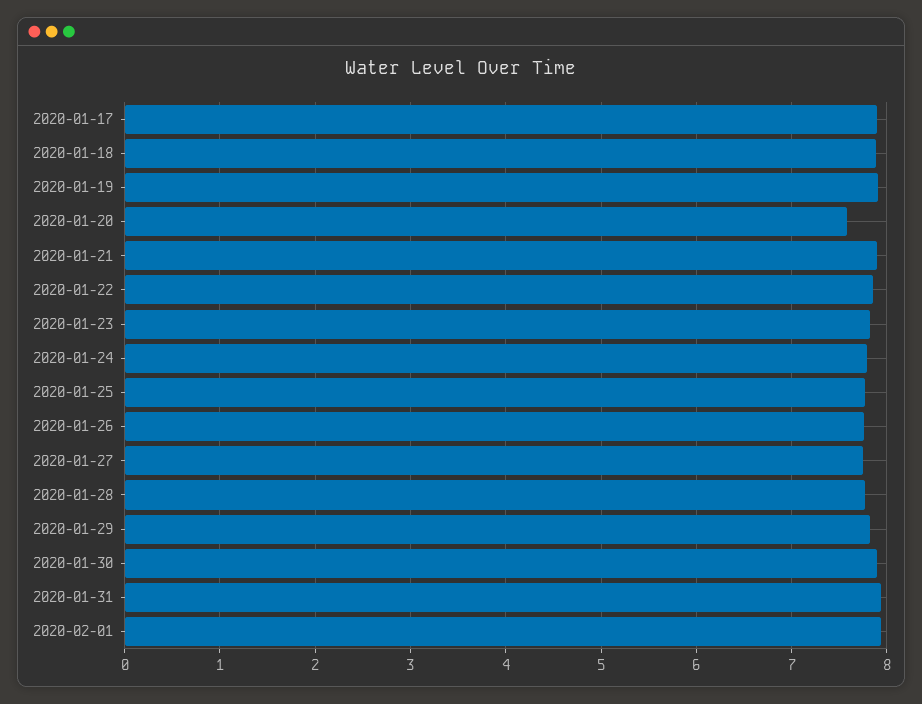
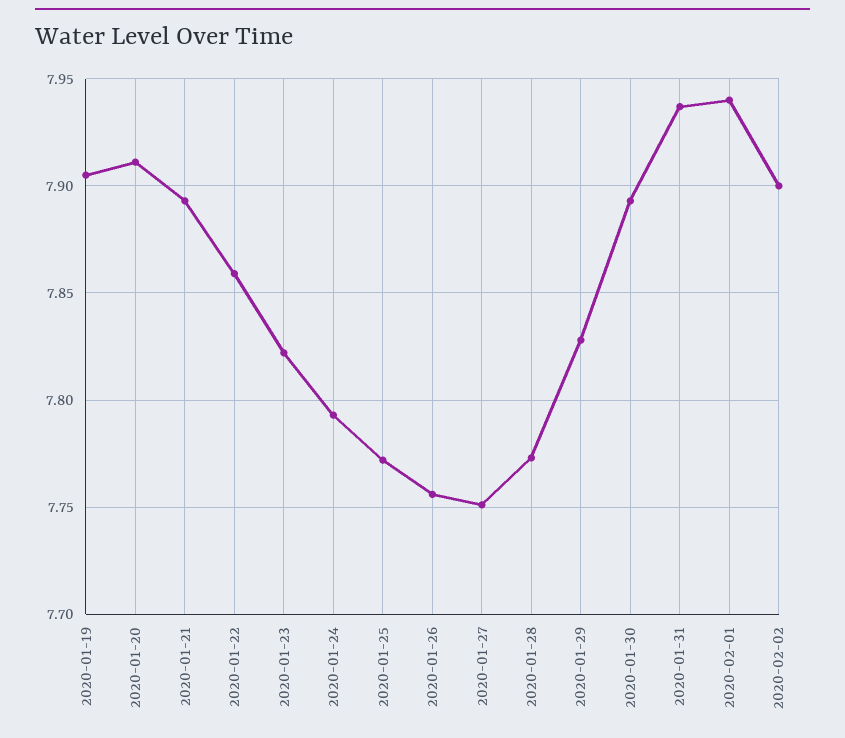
2020-01-17: 7.9 -> none
2020-01-18: 7.9 -> none
2020-01-20: 7.6 -> 7.91
2020-02-02: none -> 7.9

